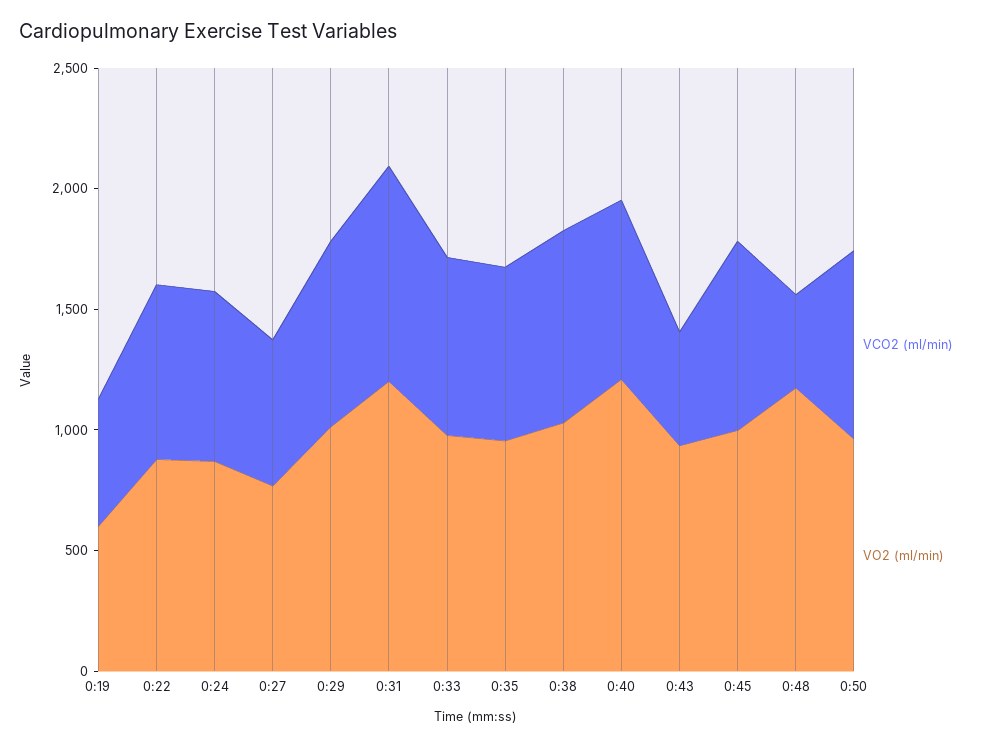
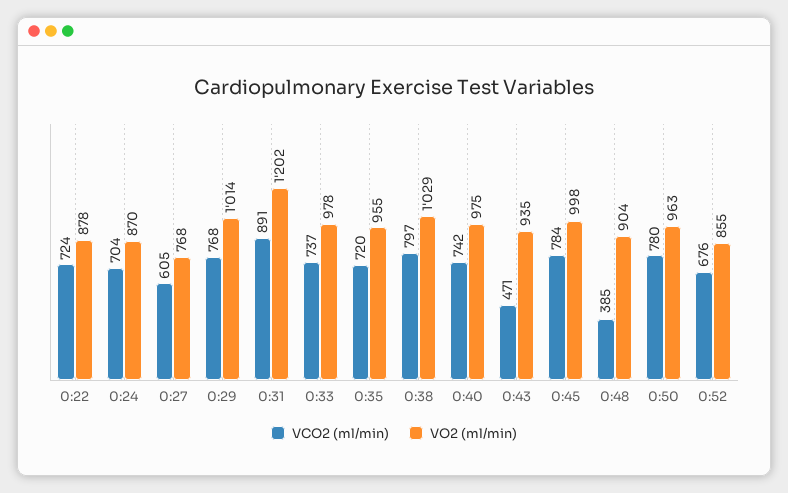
VCO2 (ml/min), 0:19: 500 -> none
VO2 (ml/min), 0:19: 600 -> none
VO2 (ml/min), 0:40: 1200 -> 975
VO2 (ml/min), 0:48: 1200 -> 904
VCO2 (ml/min), 0:52: none -> 676
VO2 (ml/min), 0:52: none -> 855

